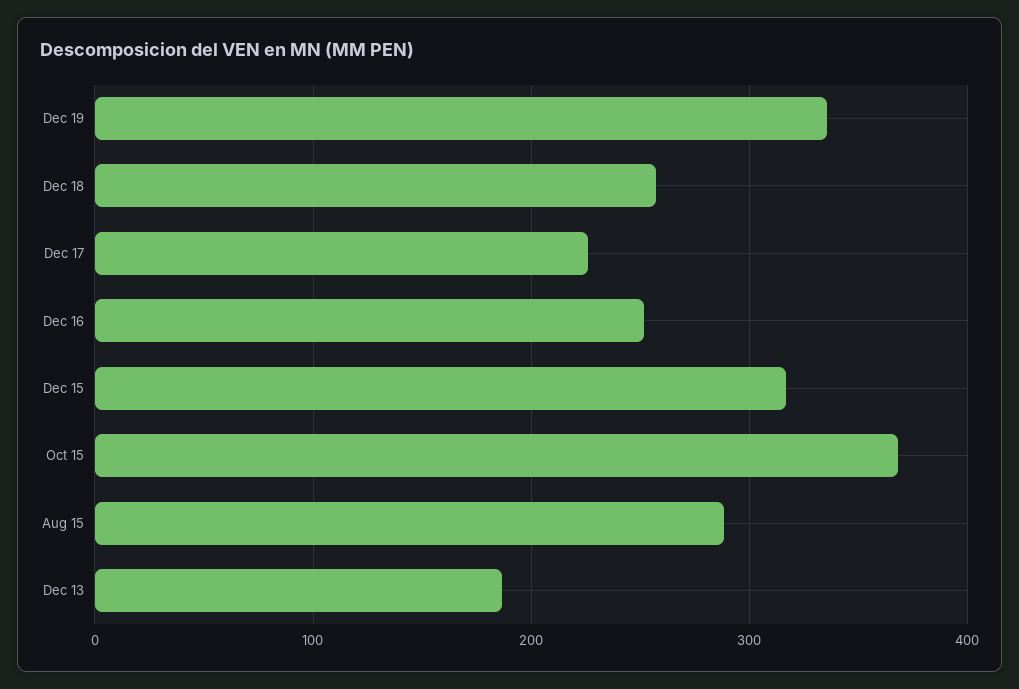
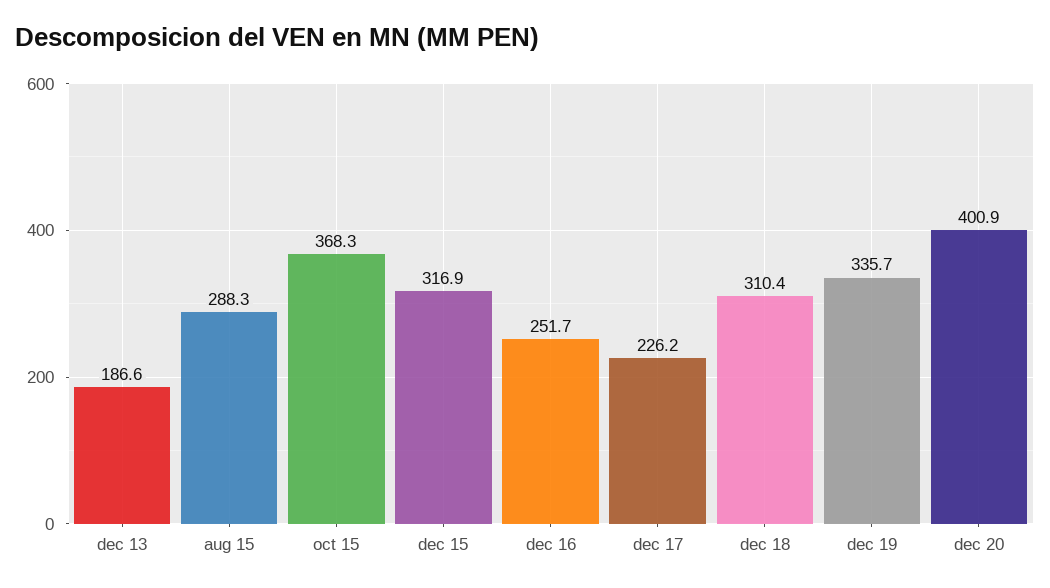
Dec 18: 260 -> 310.4
dec 20: none -> 400.9

